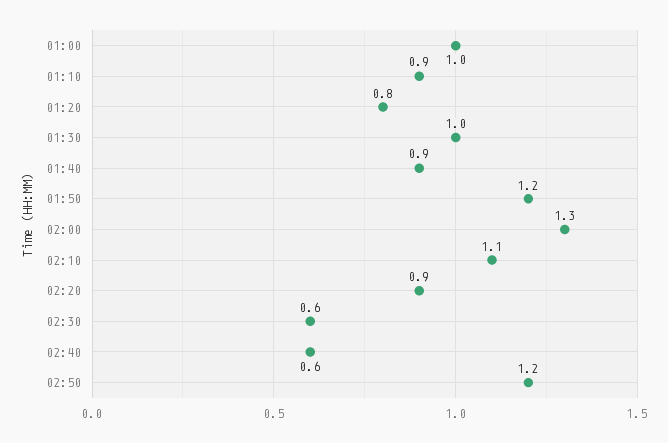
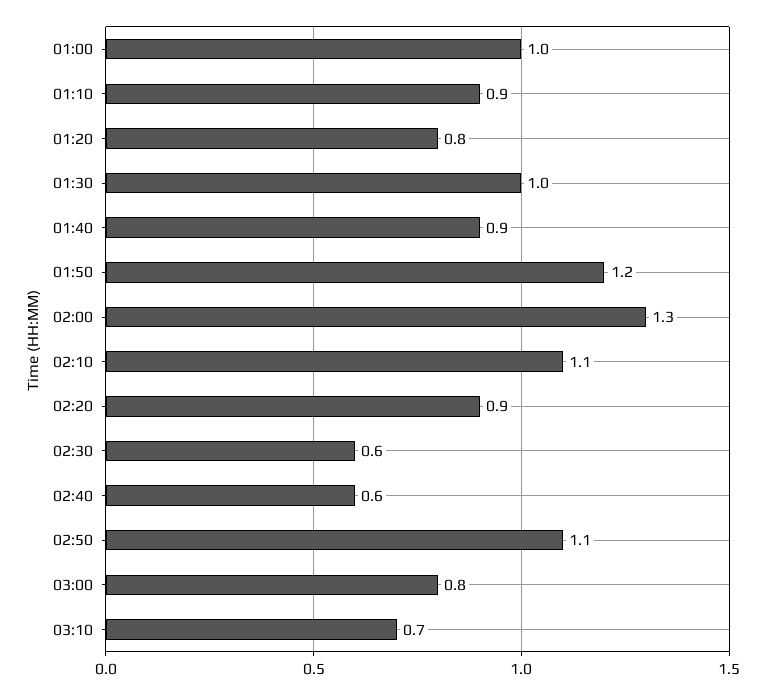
02:50: 1.2 -> 1.1
03:00: none -> 0.8
03:10: none -> 0.7

